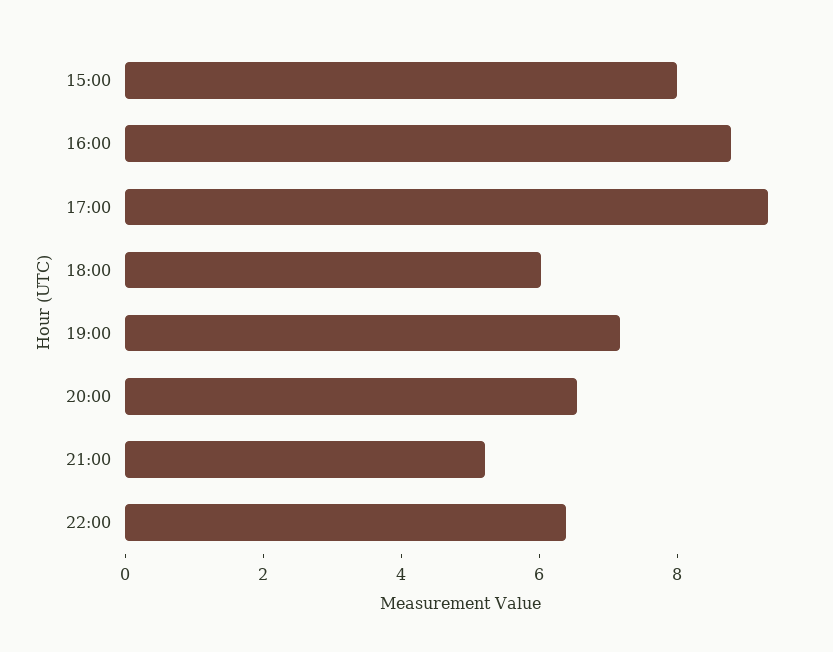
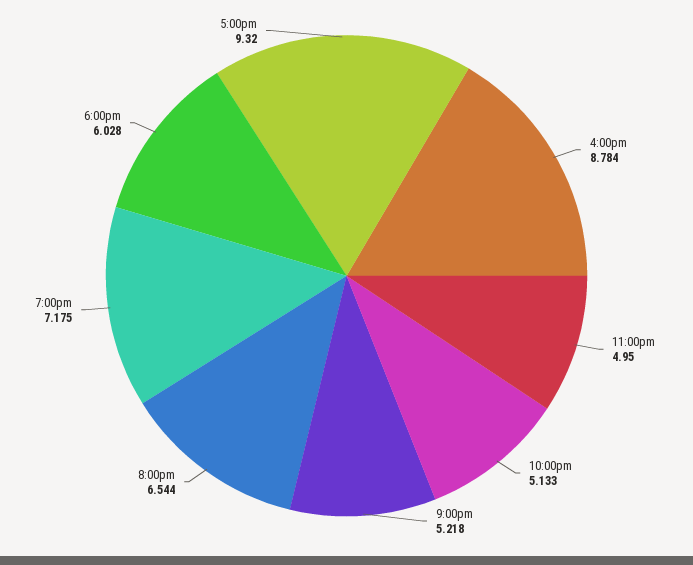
15:00: 8 -> none
22:00: 6.5 -> 5.133
11:00pm: none -> 4.95

